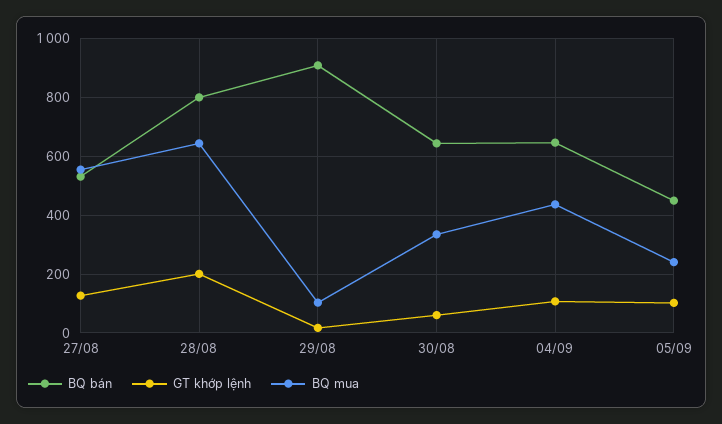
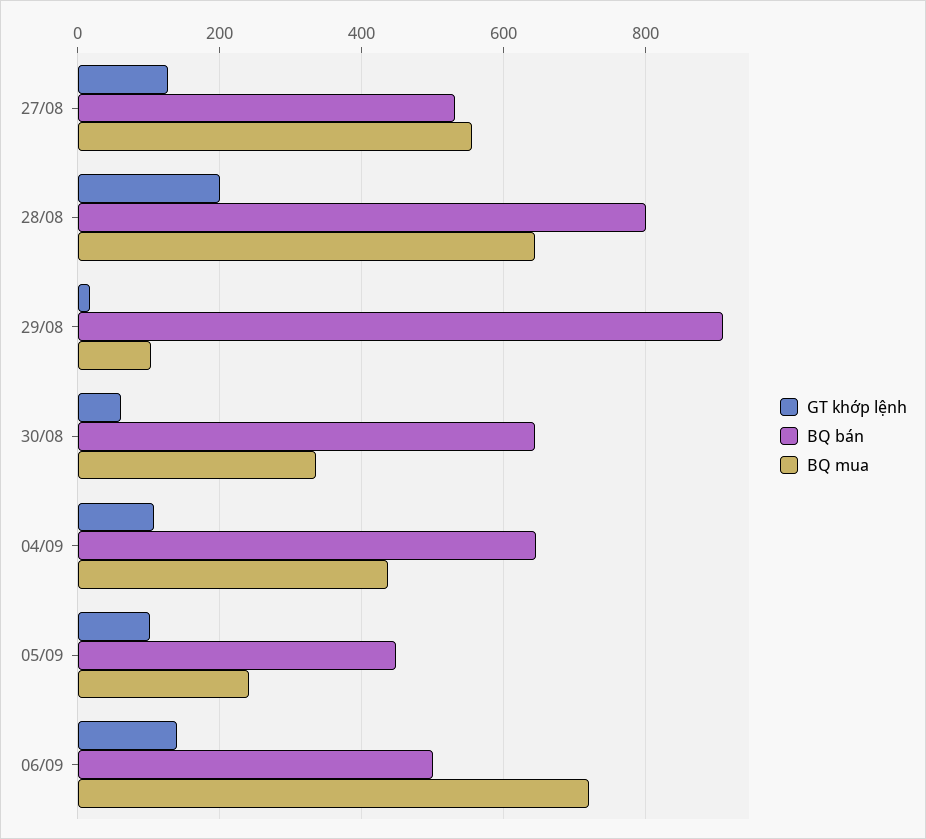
GT khớp lệnh, 06/09: none -> 140
BQ bán, 06/09: none -> 500
BQ mua, 06/09: none -> 720

